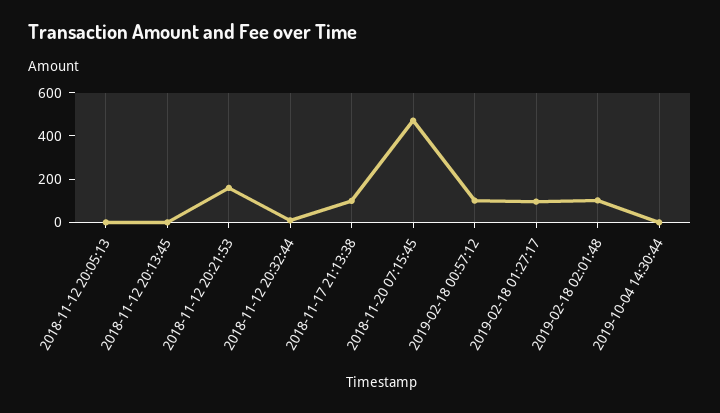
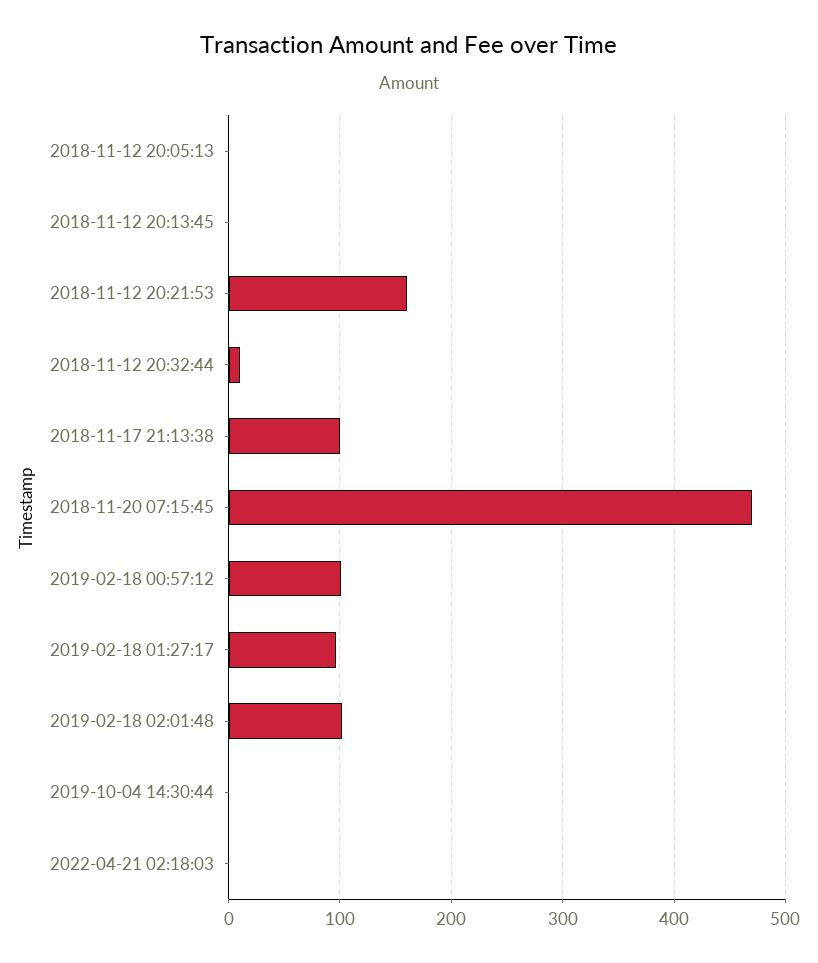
2022-04-21 02:18:03: none -> 0

